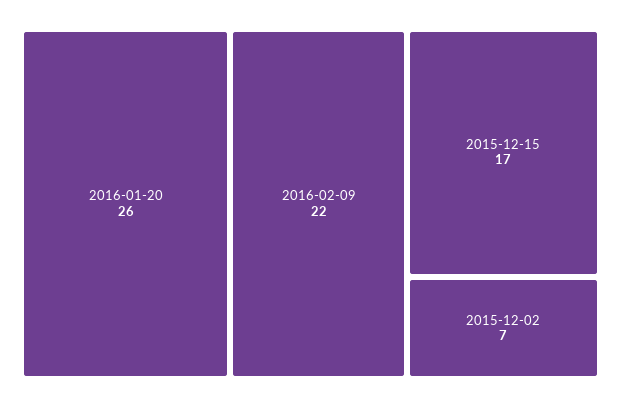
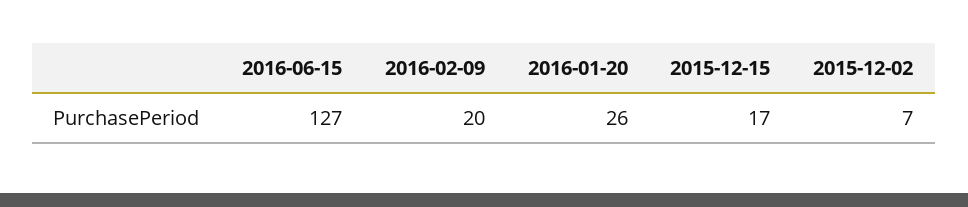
2016-02-09: 22 -> 20
2016-06-15: none -> 127

